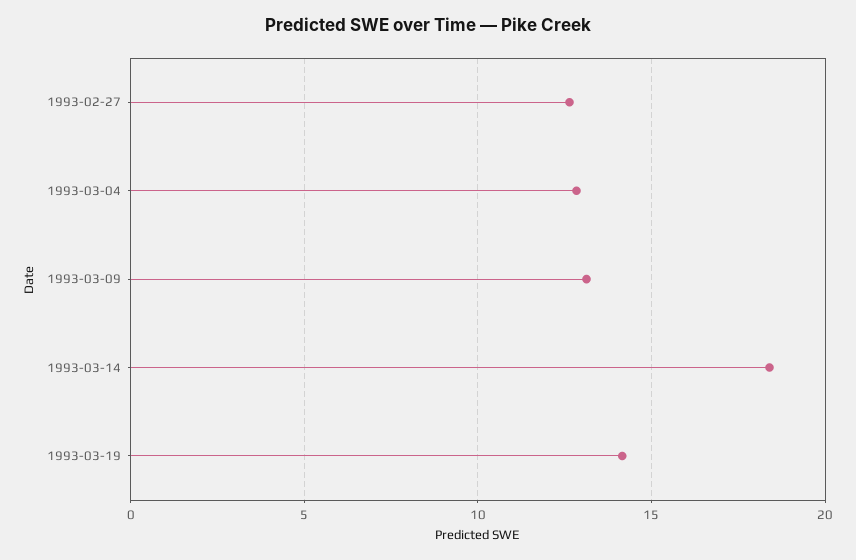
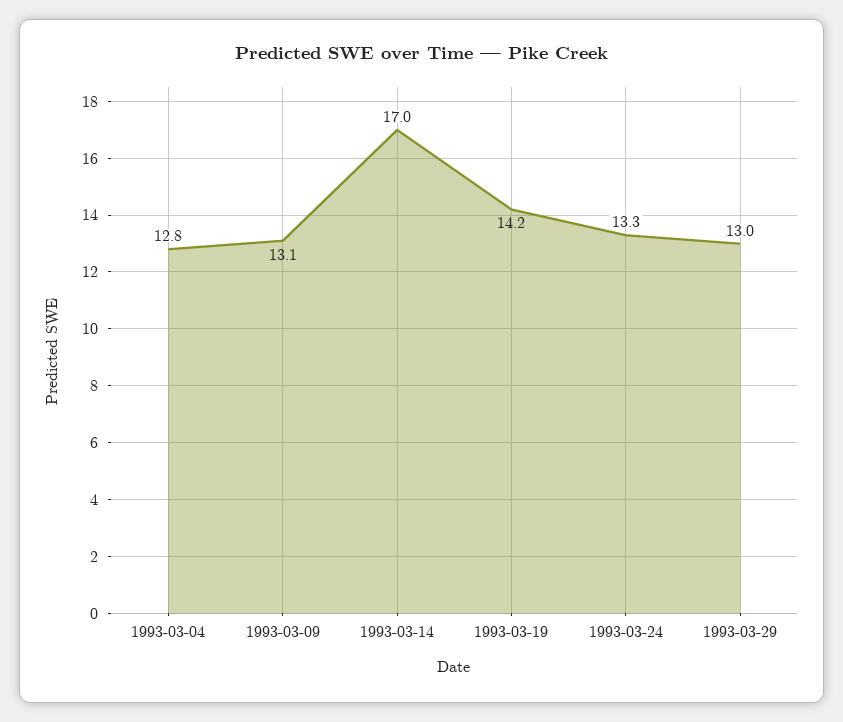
1993-02-27: 12.5 -> none
1993-03-14: 18.5 -> 17
1993-03-24: none -> 13.3
1993-03-29: none -> 13

